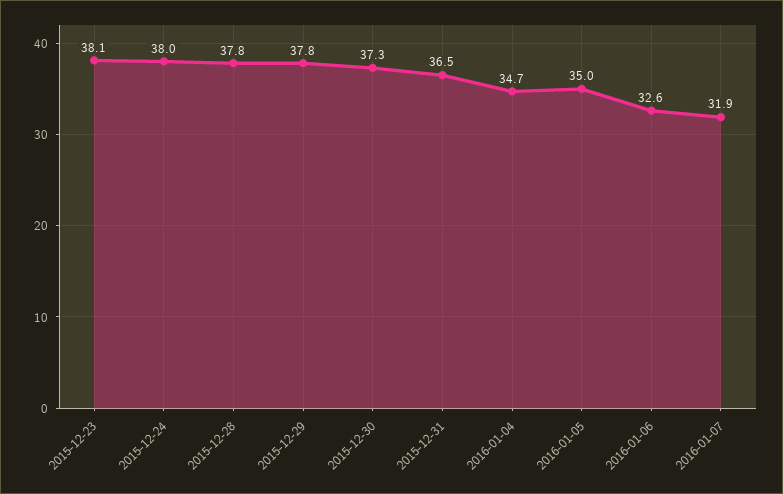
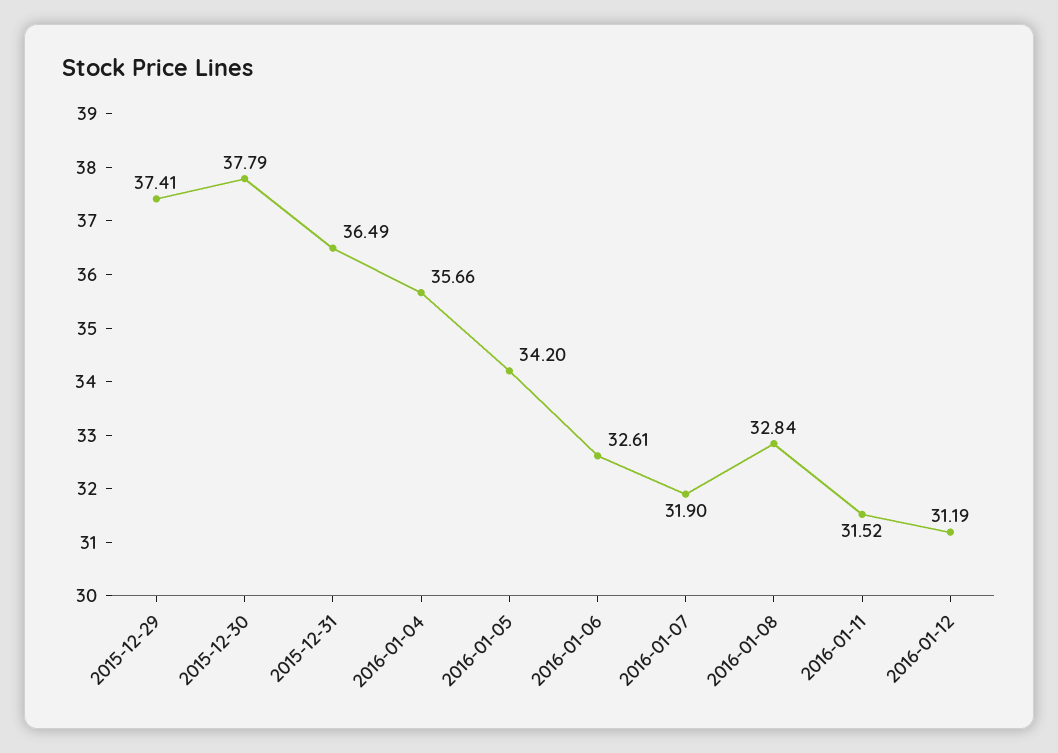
2015-12-23: 38.1 -> none
2015-12-24: 38 -> none
2015-12-28: 37.8 -> none
2015-12-29: 37.8 -> 37.41
2015-12-30: 37.3 -> 37.79
2016-01-04: 34.7 -> 35.66
2016-01-05: 35 -> 34.2
2016-01-08: none -> 32.84
2016-01-11: none -> 31.52
2016-01-12: none -> 31.19

